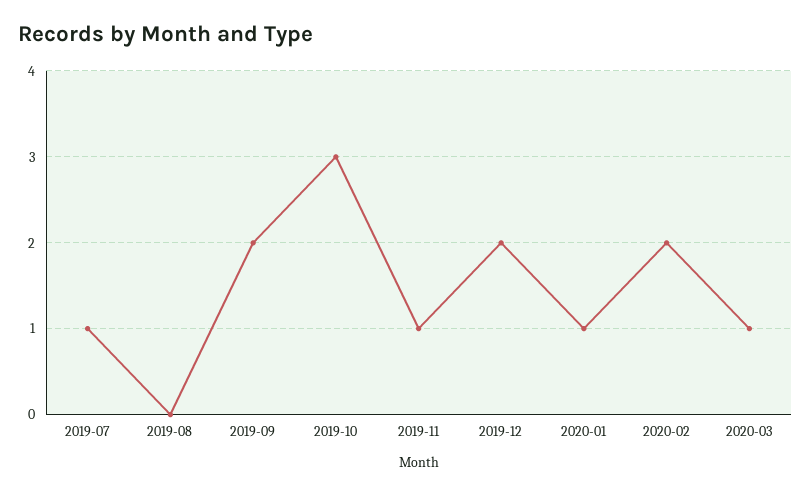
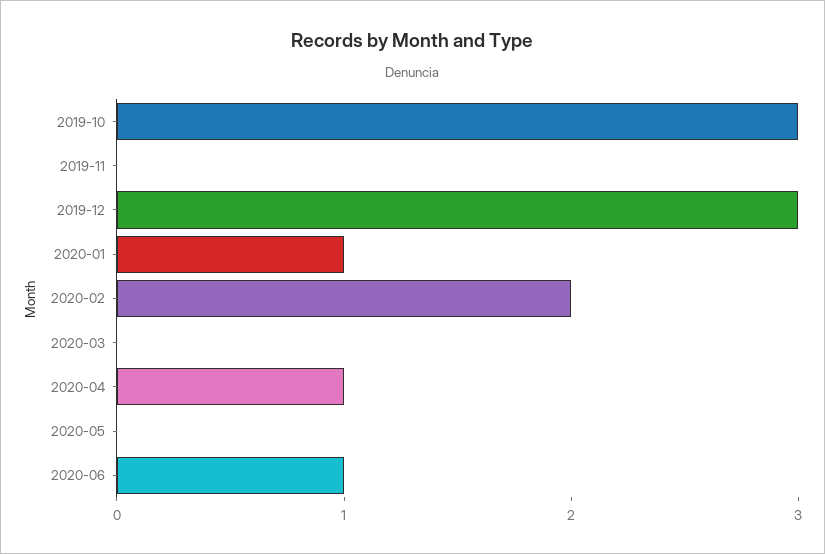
2019-07: 1 -> none
2019-08: 0 -> none
2019-09: 2 -> none
2019-11: 1 -> 0
2019-12: 2 -> 3
2020-03: 1 -> 0
2020-04: none -> 1
2020-05: none -> 0
2020-06: none -> 1

